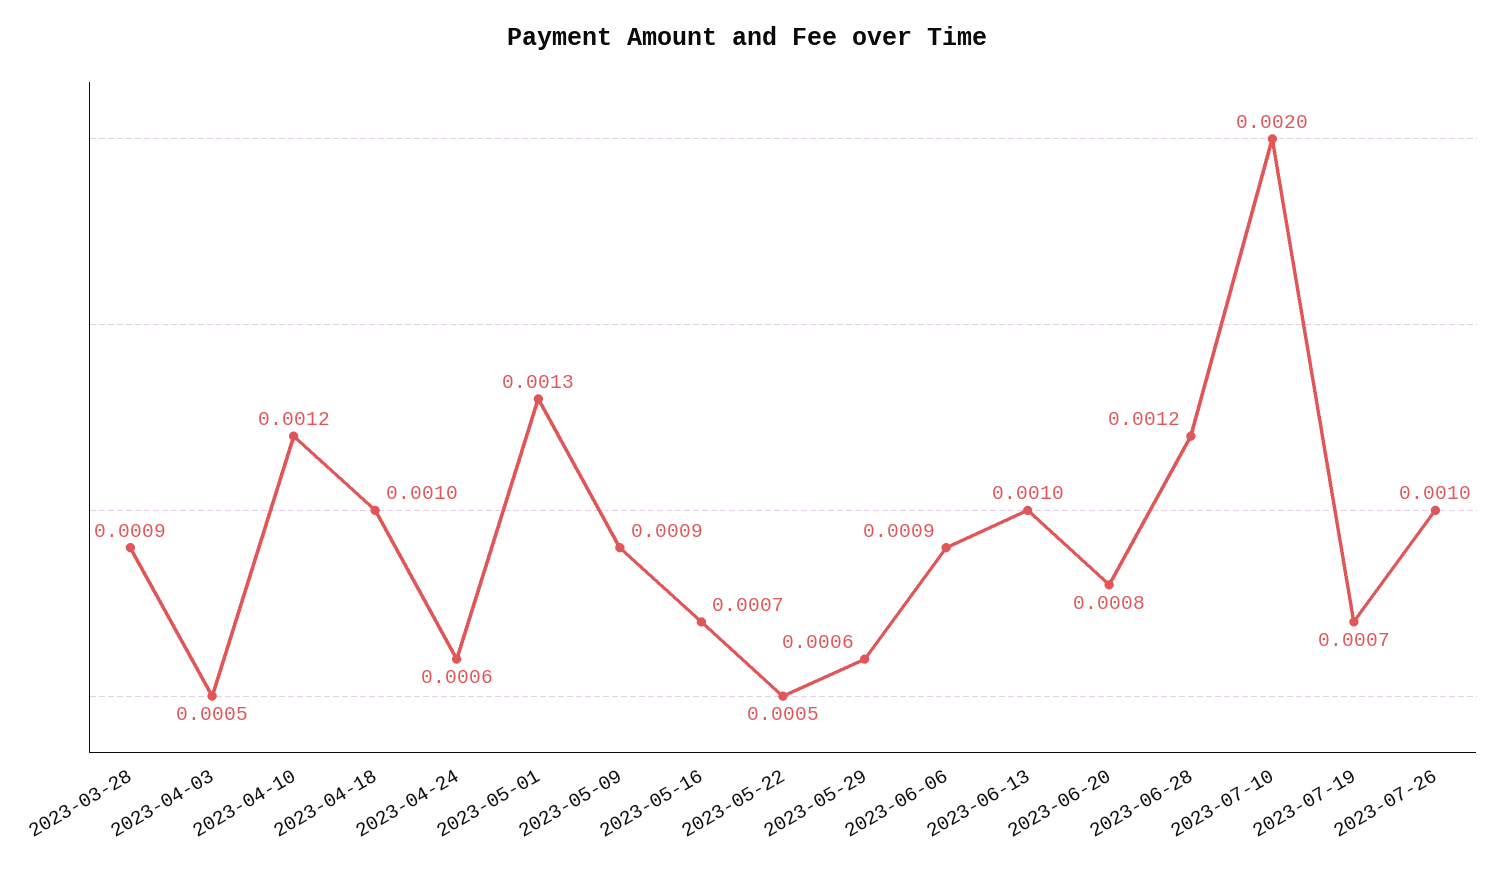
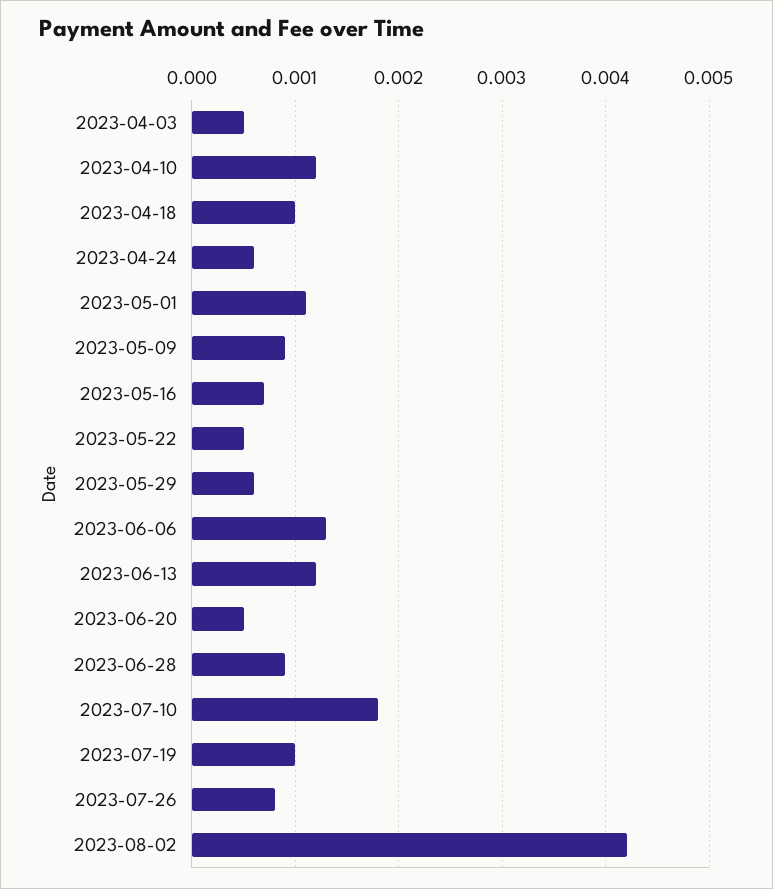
2023-03-28: 0.0009 -> none
2023-05-01: 0.0013 -> 0.0011
2023-06-06: 0.0009 -> 0.0013
2023-06-13: 0.001 -> 0.0012
2023-06-20: 0.0008 -> 0.0005
2023-06-28: 0.0012 -> 0.0009
2023-07-10: 0.002 -> 0.0018
2023-07-19: 0.0007 -> 0.001
2023-07-26: 0.001 -> 0.0008
2023-08-02: none -> 0.0042

